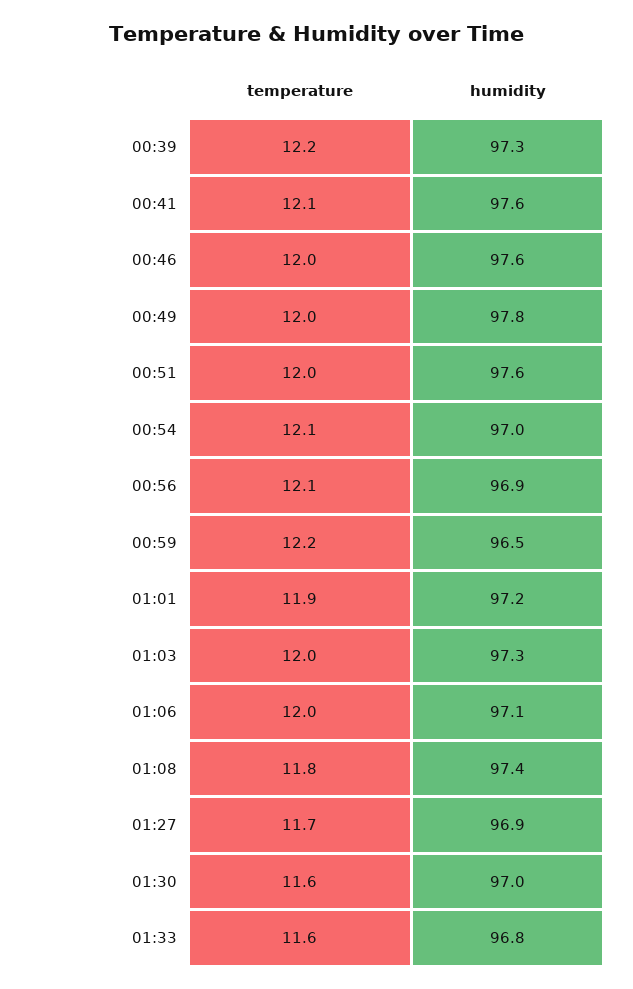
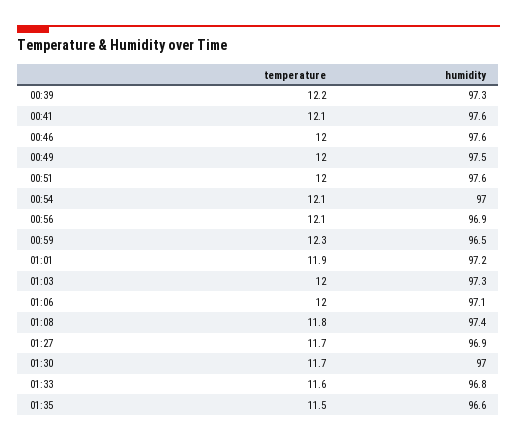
humidity, 00:49: 97.8 -> 97.5
temperature, 00:59: 12.2 -> 12.3
temperature, 01:30: 11.6 -> 11.7
temperature, 01:35: none -> 11.5
humidity, 01:35: none -> 96.6

